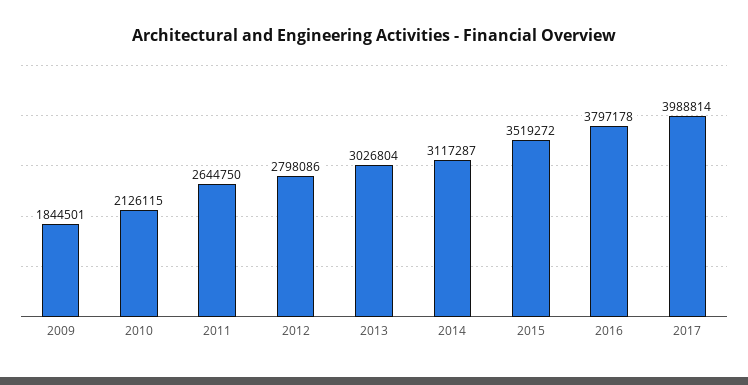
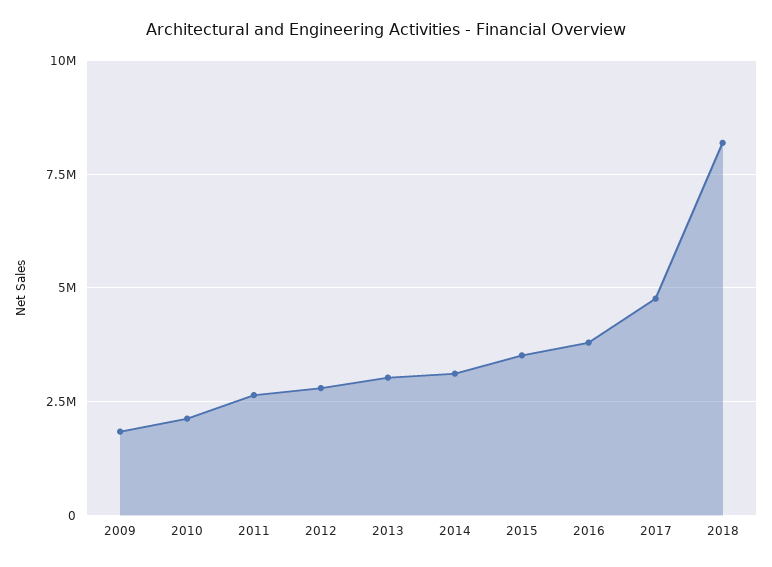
2017: 3988814 -> 4750000
2018: none -> 8250000

